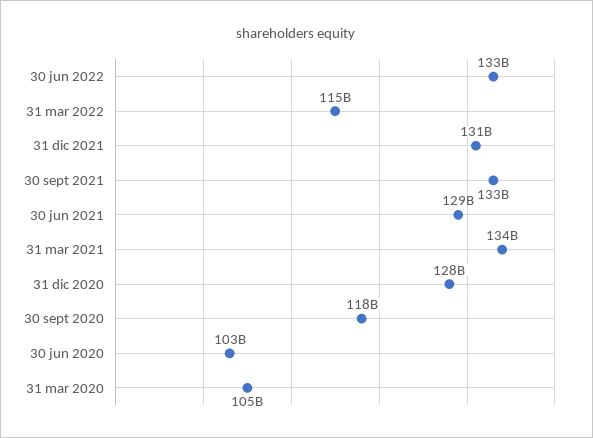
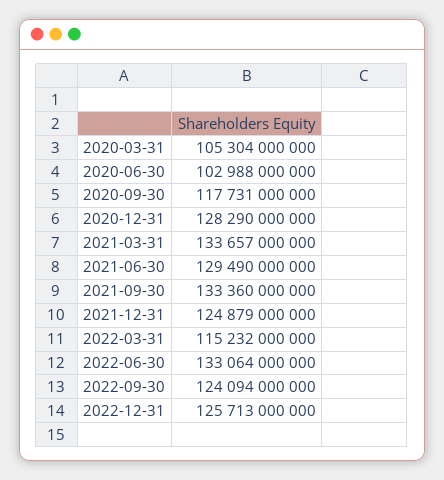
31 dic 2021: 131000000000 -> 124879000000
2022-09-30: none -> 124094000000
2022-12-31: none -> 125713000000

